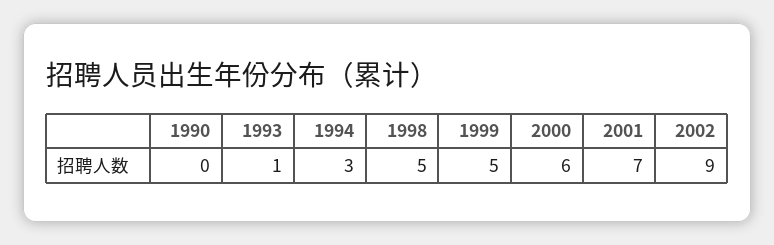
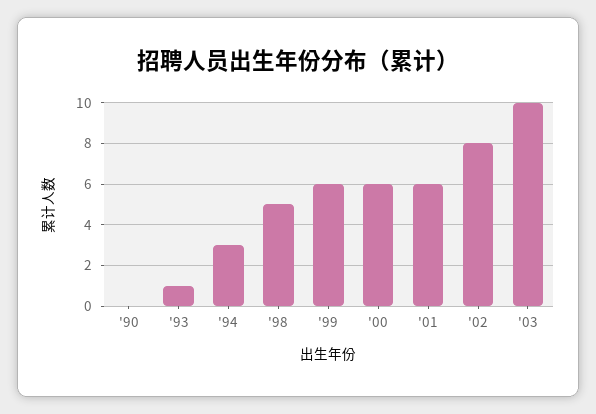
1999: 5 -> 6
2001: 7 -> 6
2002: 9 -> 8
'03: none -> 10

